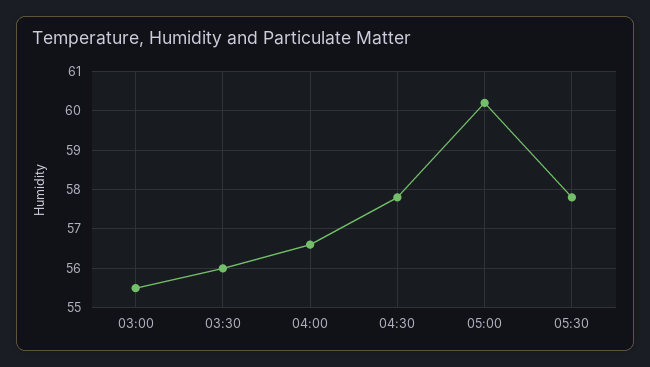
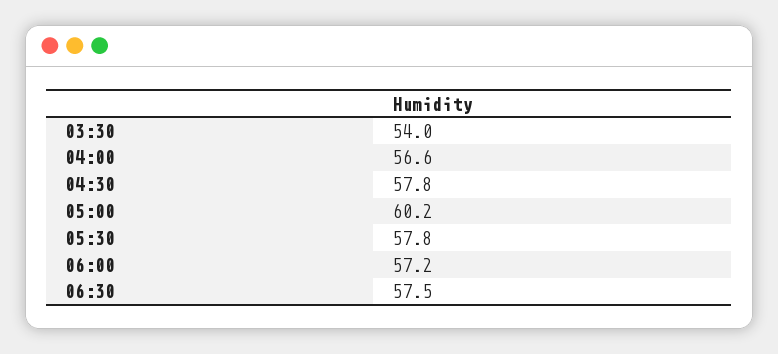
03:00: 55.5 -> none
03:30: 56 -> 54
06:00: none -> 57.2
06:30: none -> 57.5

